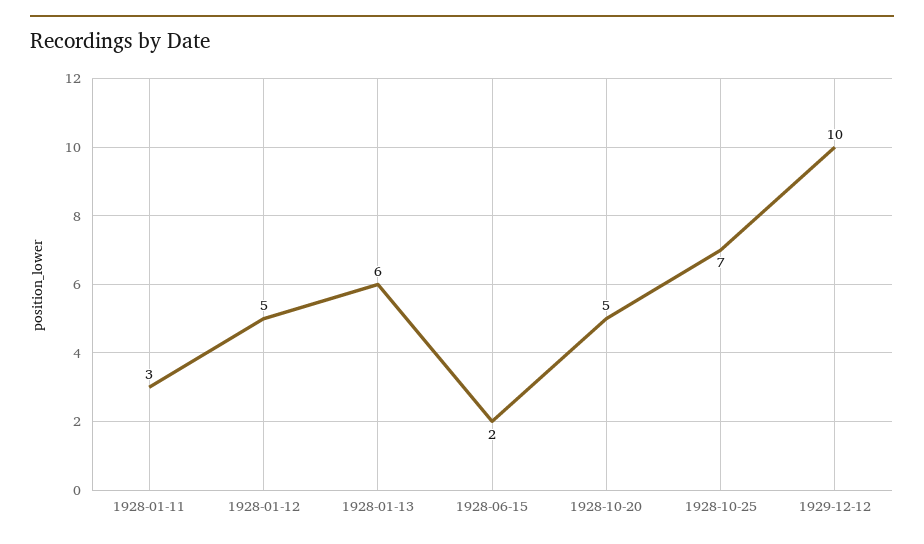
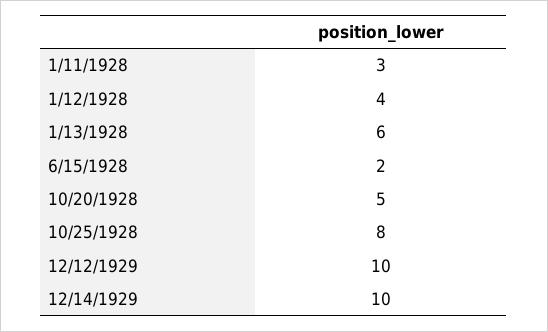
1928-01-12: 5 -> 4
1928-10-25: 7 -> 8
12/14/1929: none -> 10

